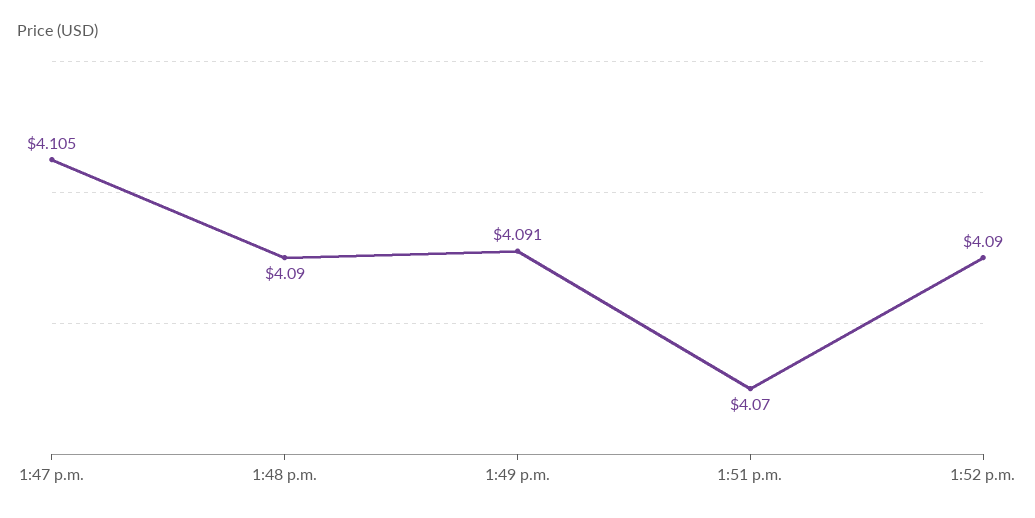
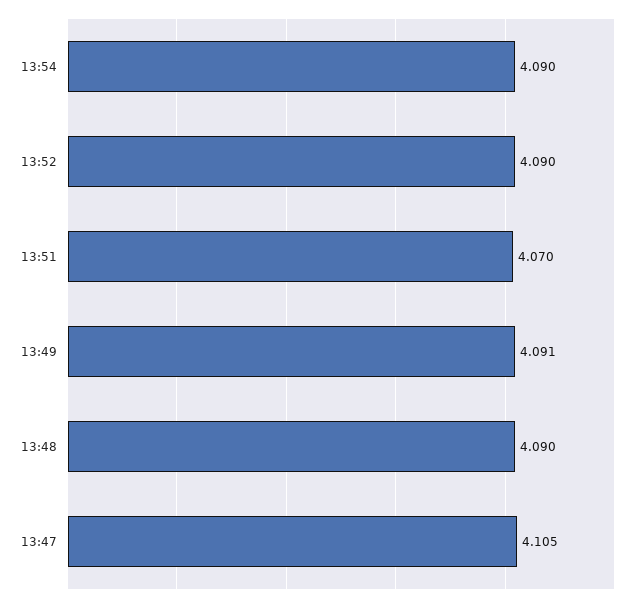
13:54: none -> 4.09

